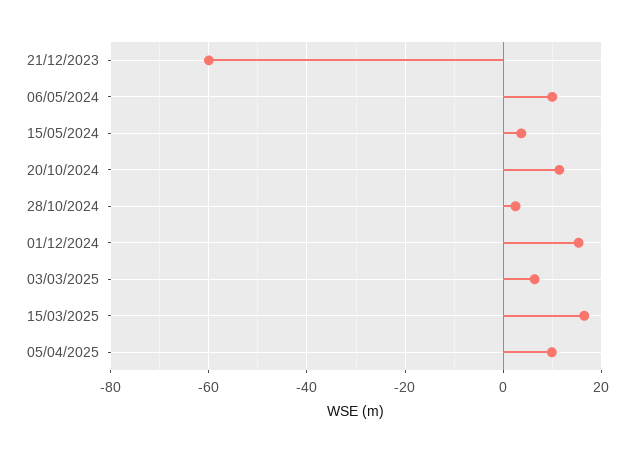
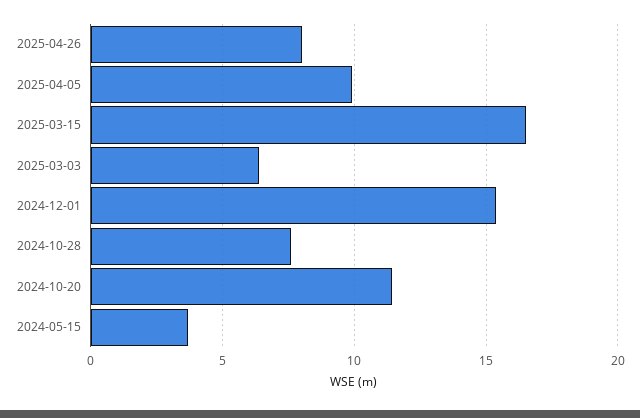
21/12/2023: -60 -> none
06/05/2024: 10 -> none
28/10/2024: 2 -> 7.5
2025-04-26: none -> 8

